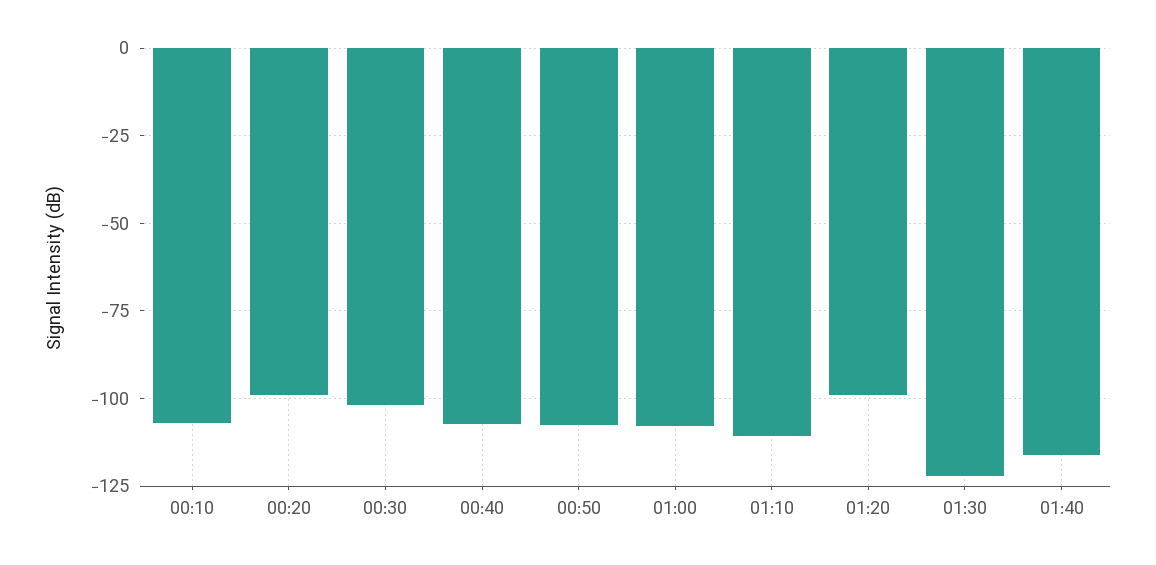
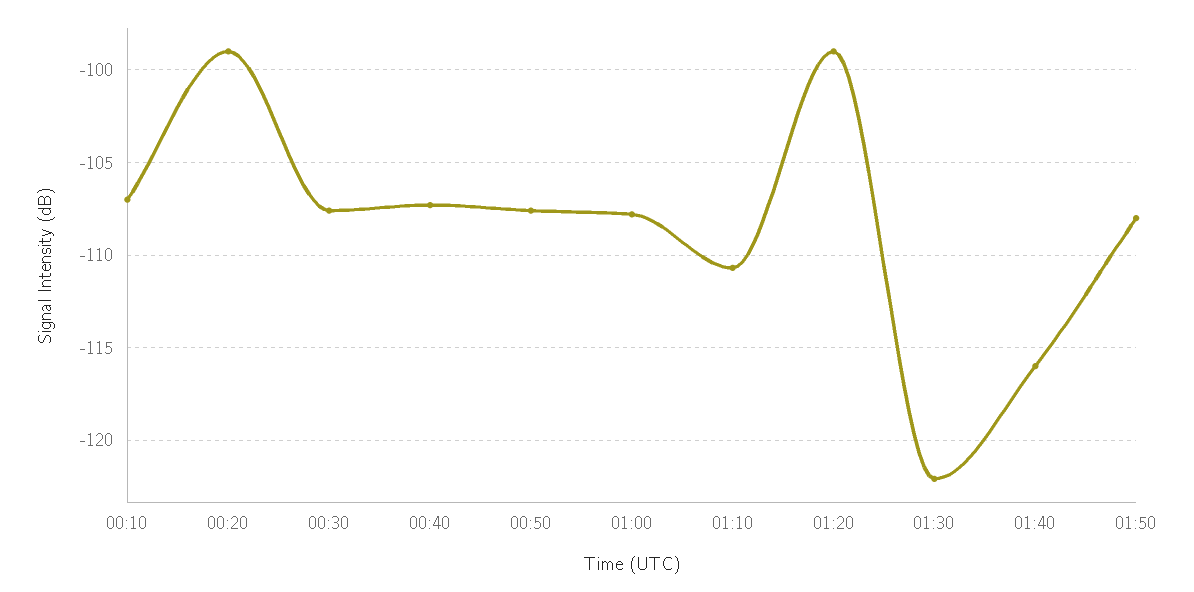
00:30: -102.5 -> -107.5
01:50: none -> -108

